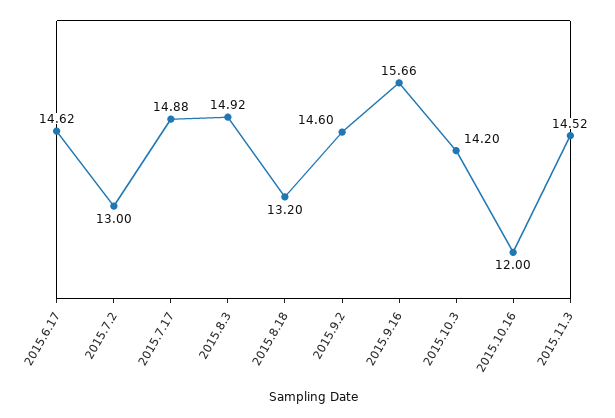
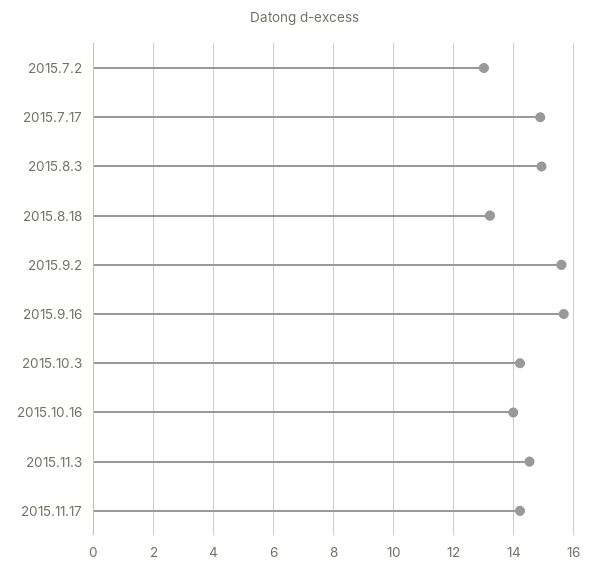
2015.6.17: 14.62 -> none
2015.9.2: 14.6 -> 15.6
2015.10.16: 12 -> 14
2015.11.17: none -> 14.2

